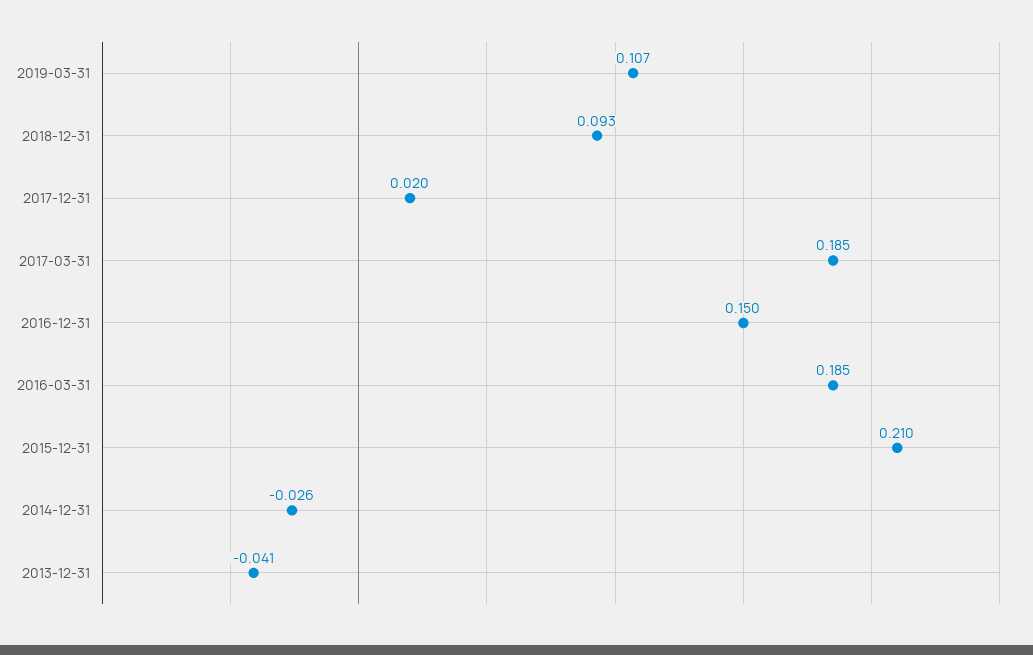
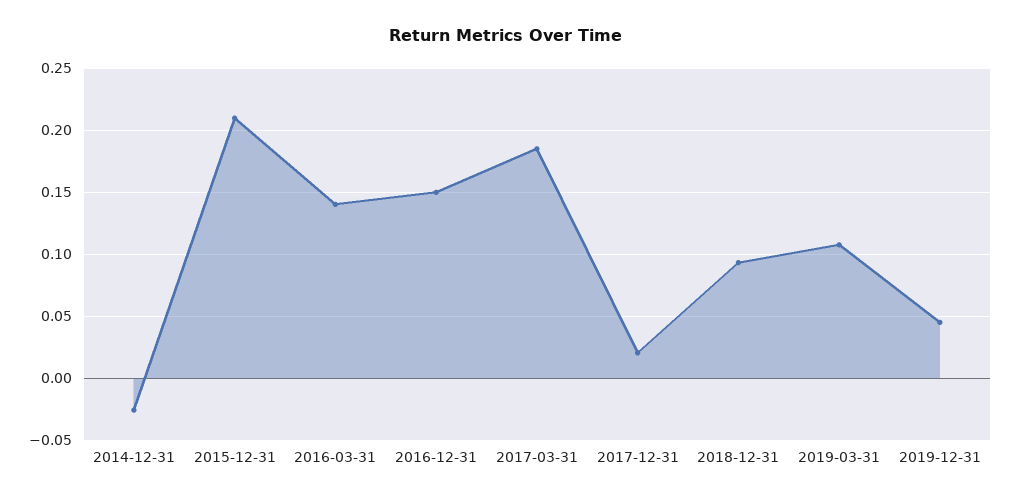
2016-03-31: 0.185 -> 0.14
2013-12-31: -0.041 -> none
2019-12-31: none -> 0.045

